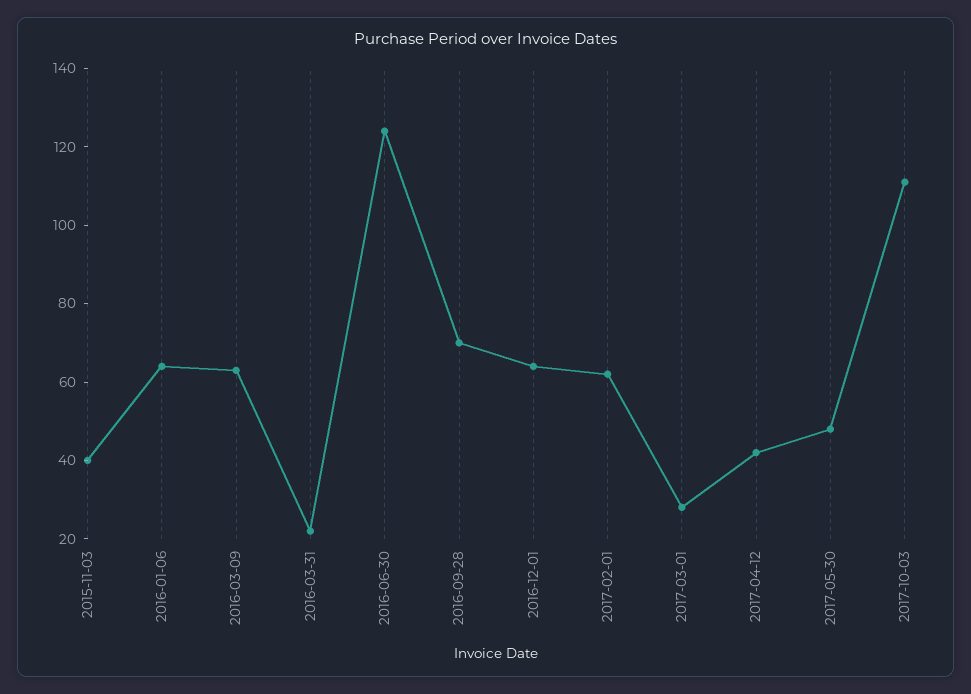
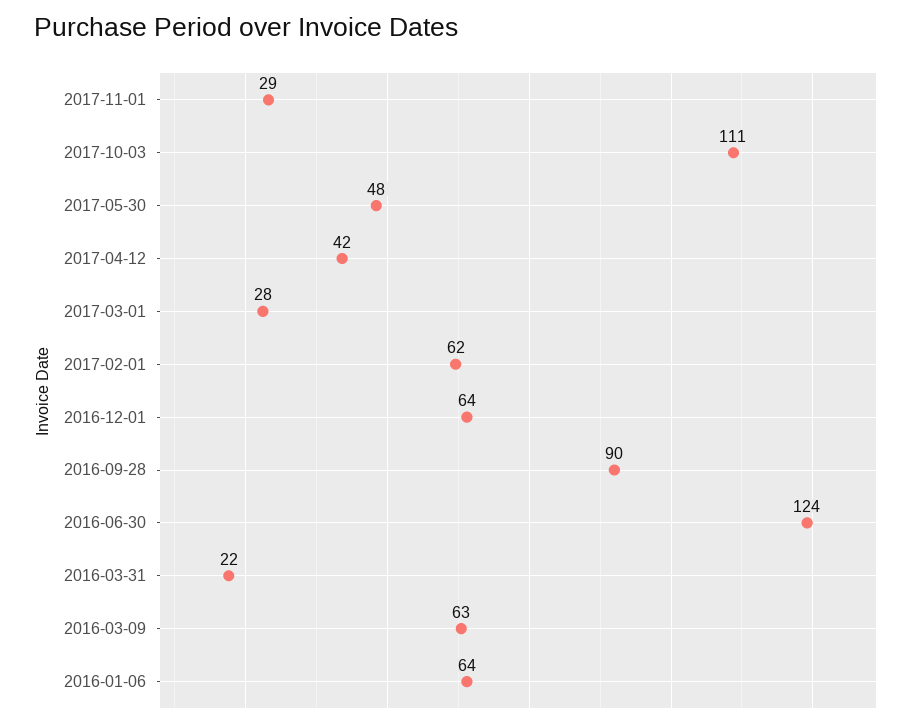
2015-11-03: 40 -> none
2016-09-28: 70 -> 90
2017-11-01: none -> 29

